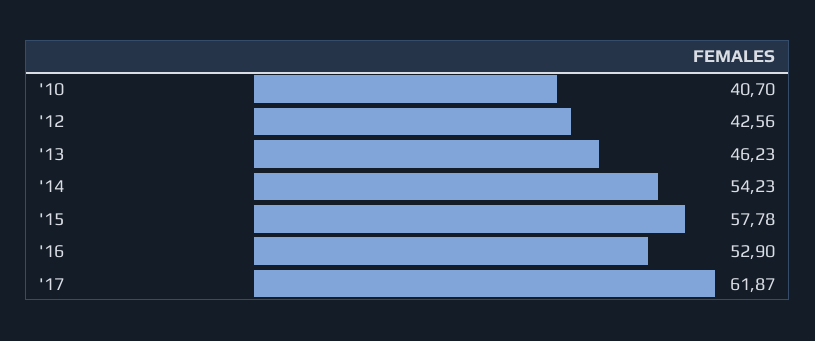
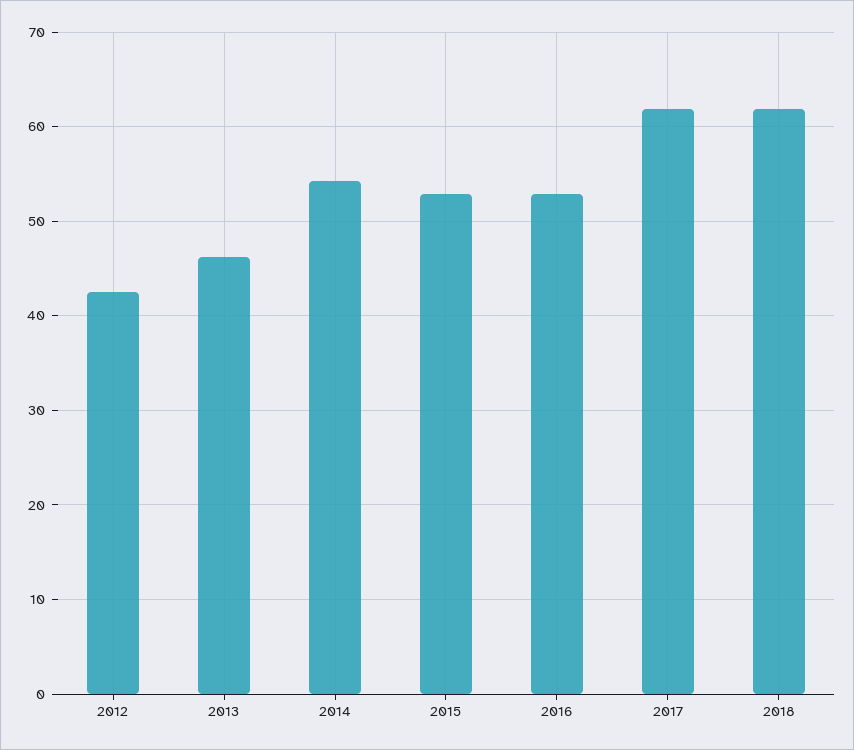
'10: 40.7 -> none
'15: 57.78 -> 53
2018: none -> 62

